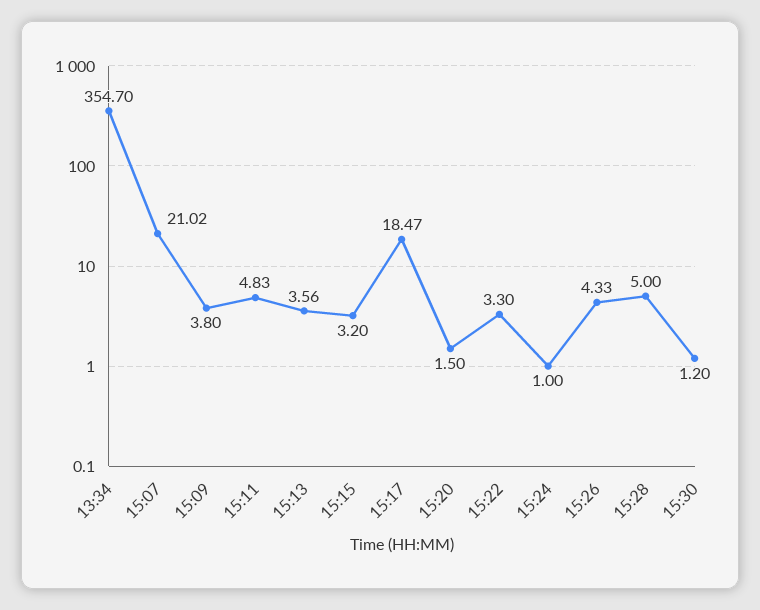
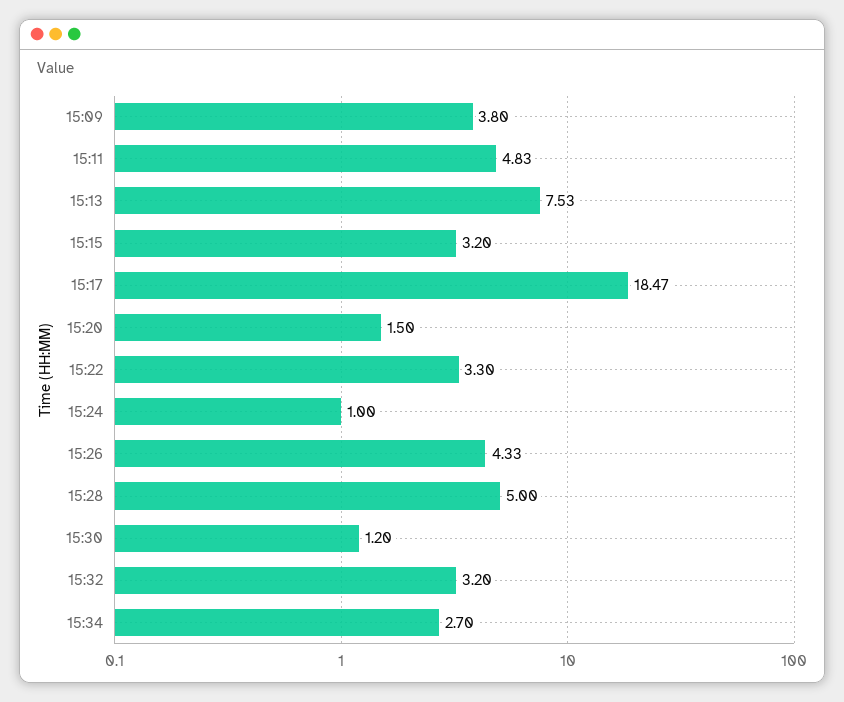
13:34: 354.7 -> none
15:07: 21.02 -> none
15:13: 3.56 -> 7.53
15:32: none -> 3.2
15:34: none -> 2.7

